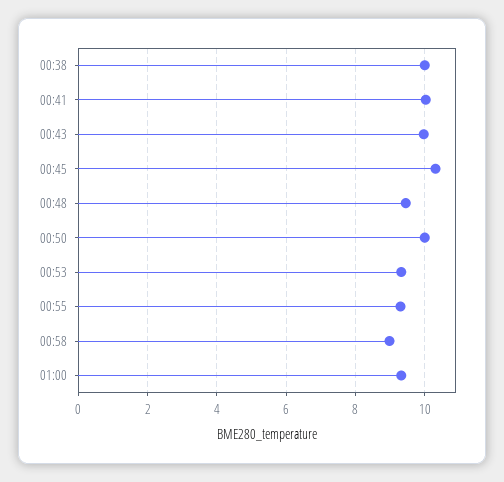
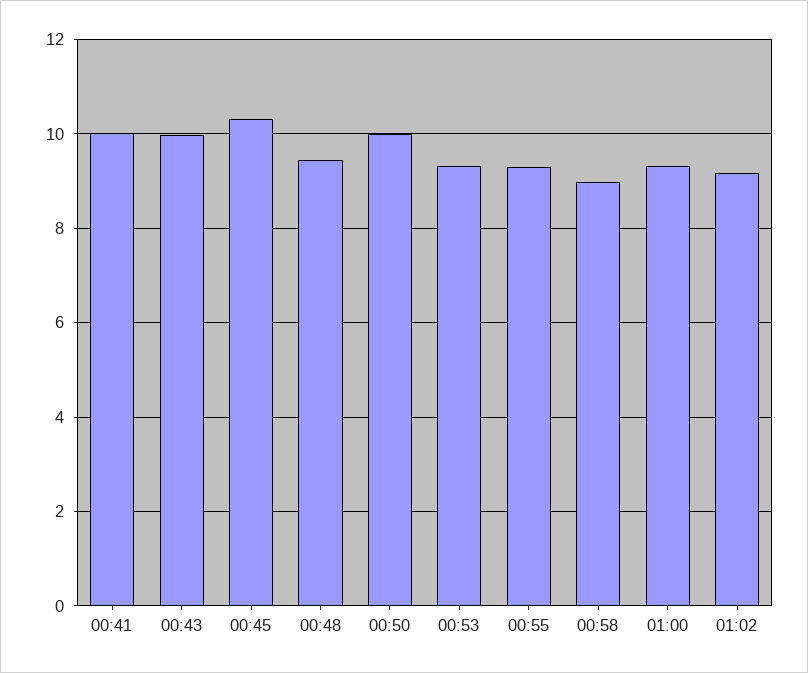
00:38: 10 -> none
01:02: none -> 9.2

